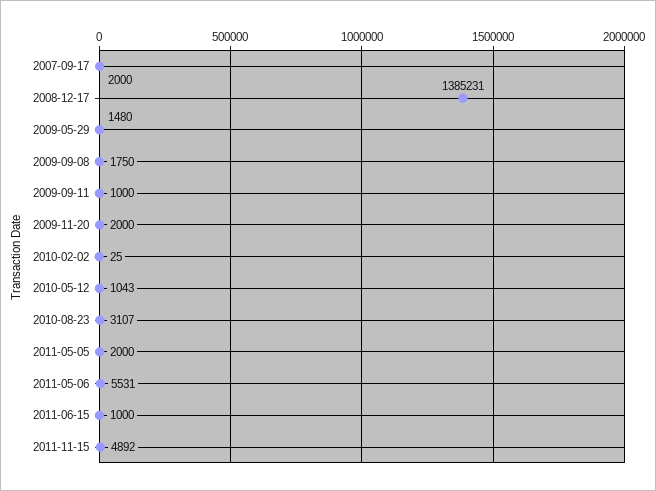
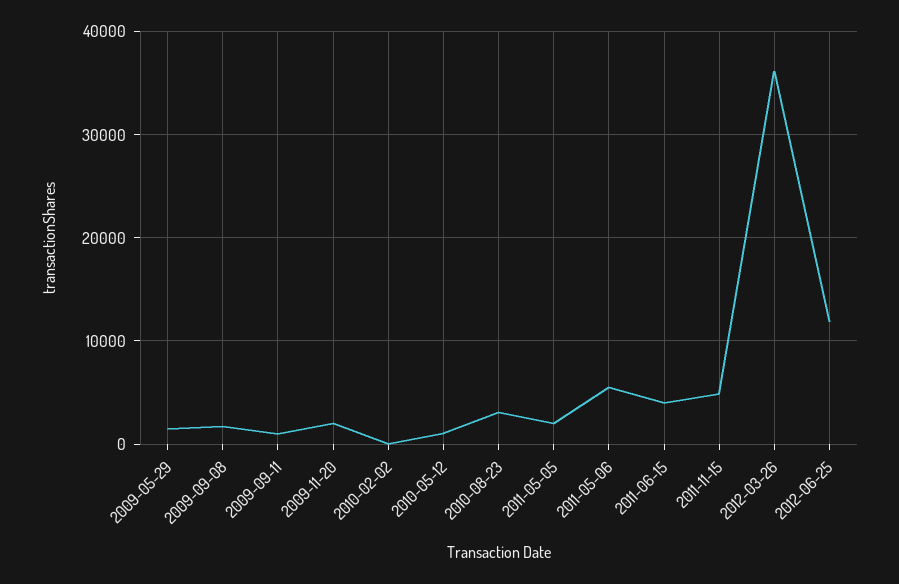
2007-09-17: 2000 -> none
2008-12-17: 1385231 -> none
2011-06-15: 1000 -> 4000
2012-03-26: none -> 36000
2012-06-25: none -> 12000

